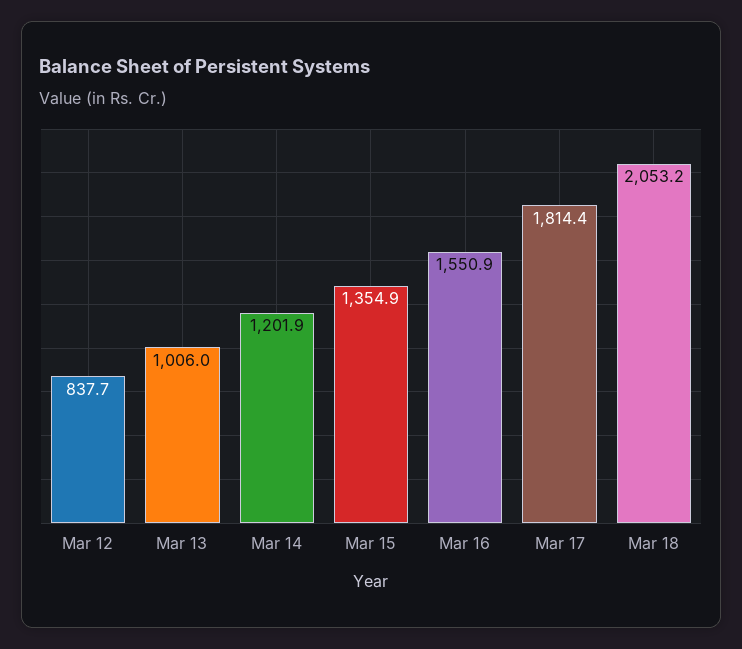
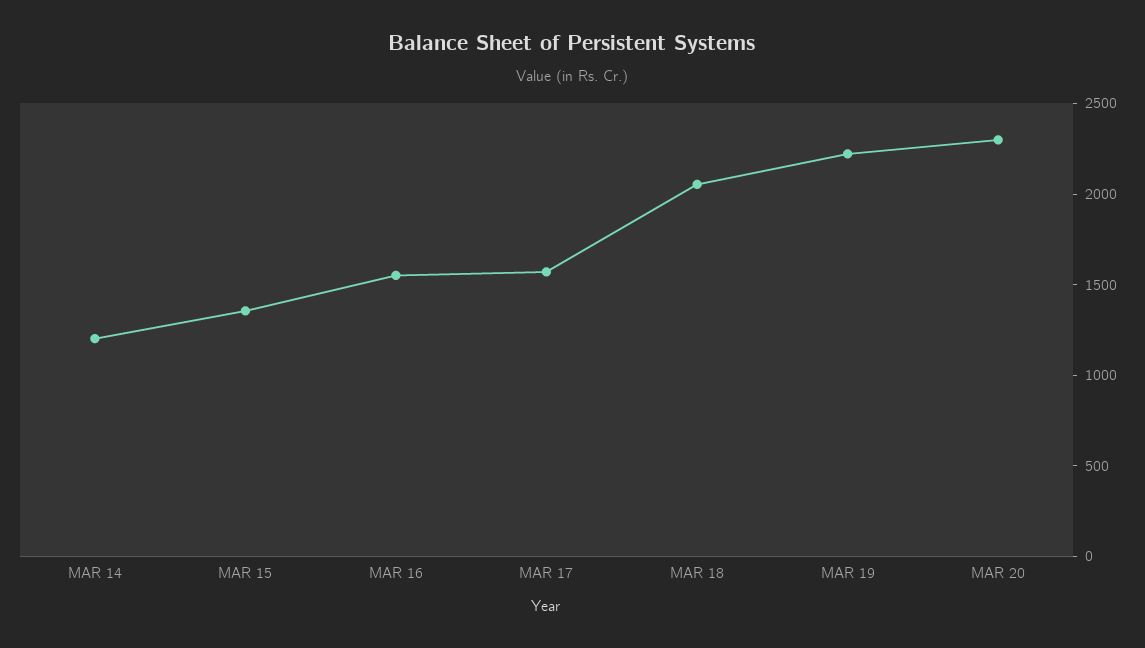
Mar 12: 837.7 -> none
Mar 13: 1006 -> none
Mar 17: 1814.4 -> 1600
MAR 19: none -> 2200
MAR 20: none -> 2300

